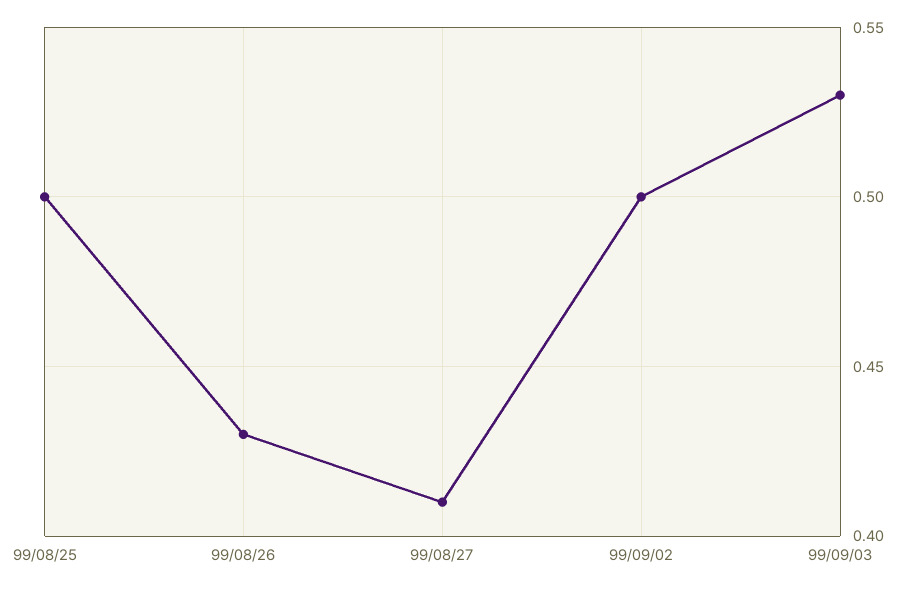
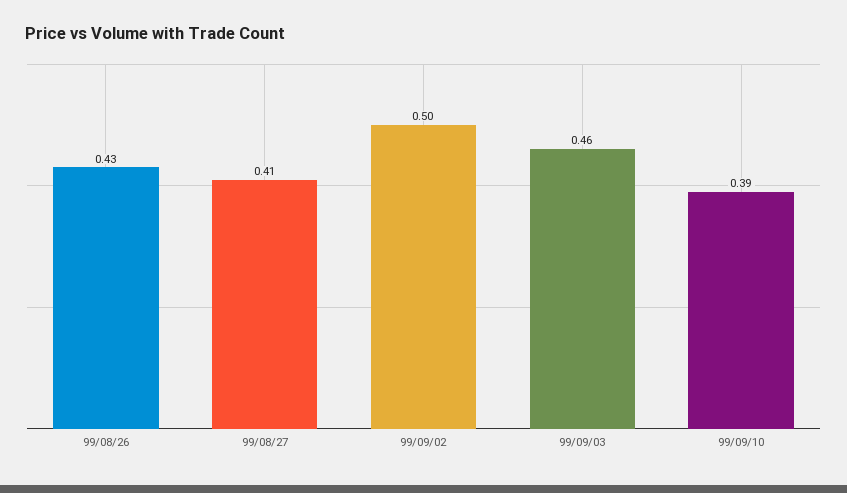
99/08/25: 0.5 -> none
99/09/03: 0.53 -> 0.46
99/09/10: none -> 0.39

